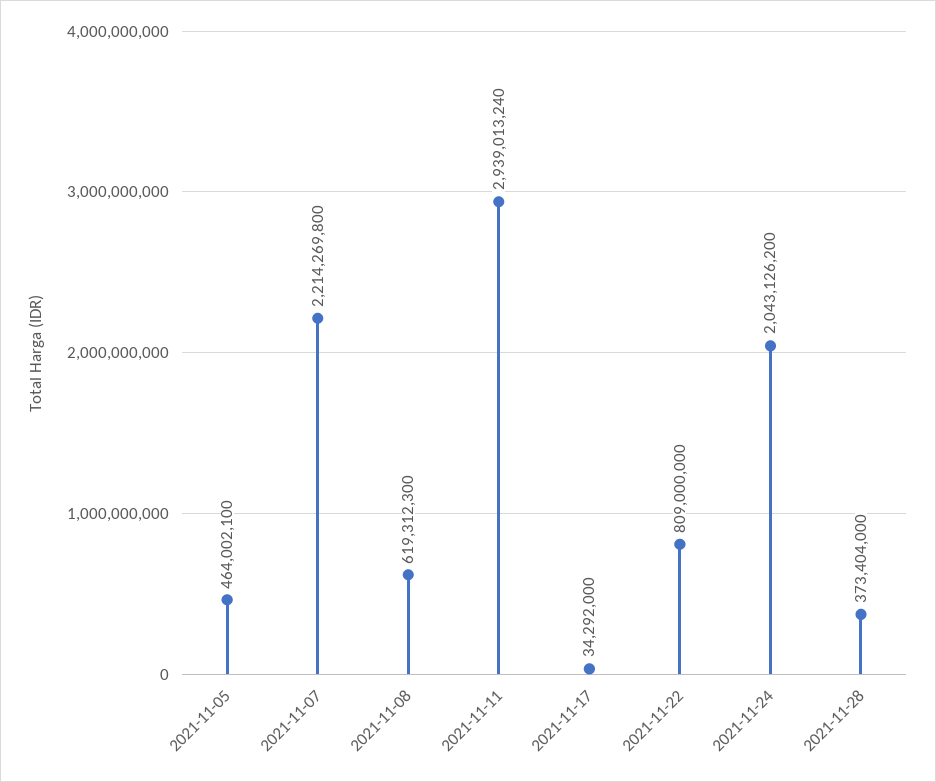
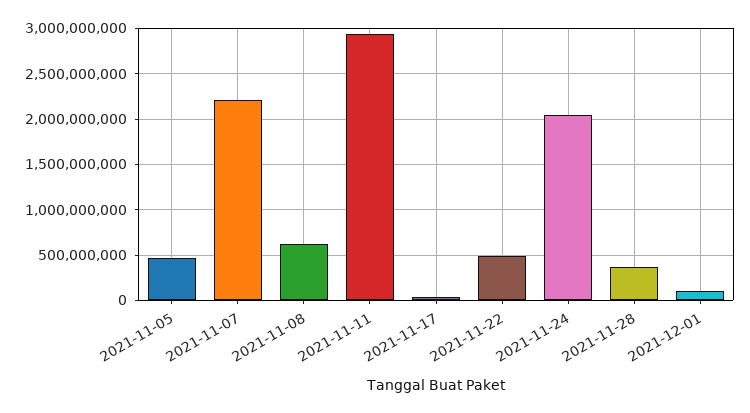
2021-11-22: 809000000 -> 500000000
2021-12-01: none -> 100000000

